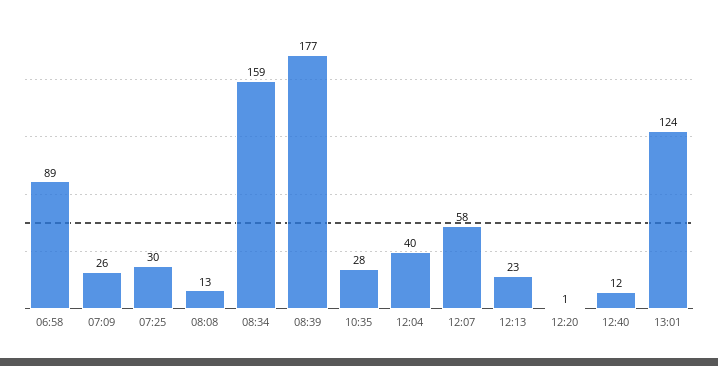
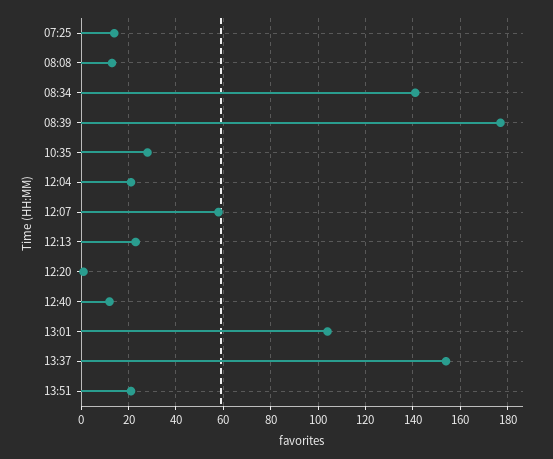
06:58: 89 -> none
07:09: 26 -> none
07:25: 30 -> 15
08:34: 159 -> 140
12:04: 40 -> 20
13:01: 124 -> 105
13:37: none -> 155
13:51: none -> 20

